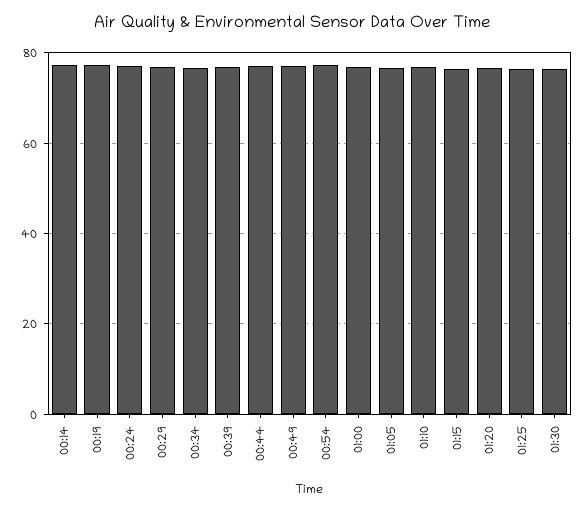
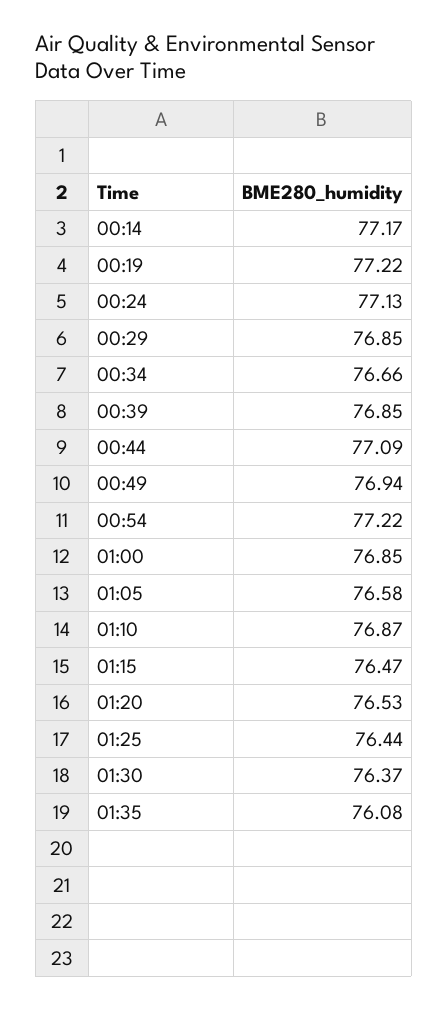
01:35: none -> 76.08

